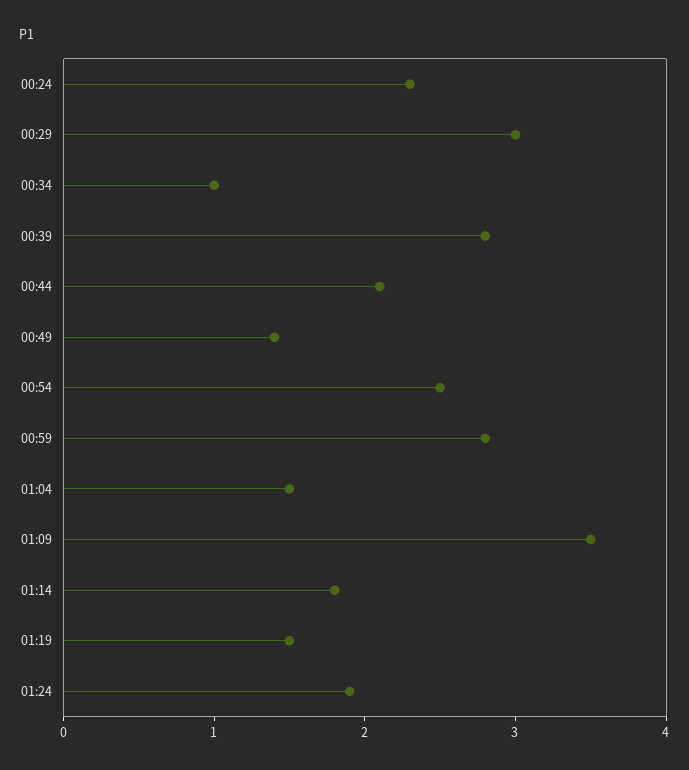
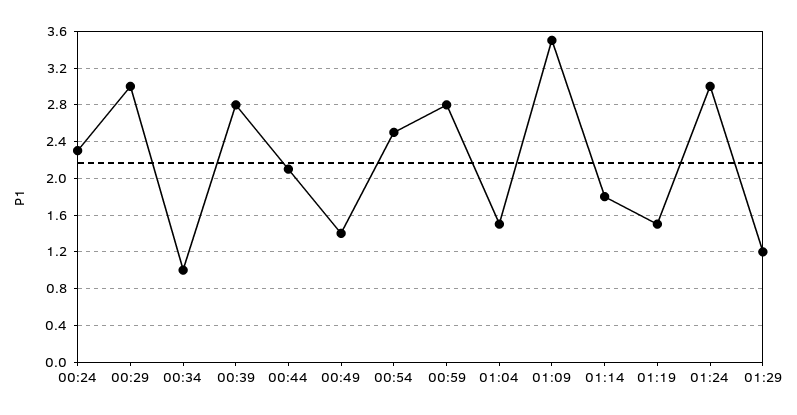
01:24: 1.9 -> 3
01:29: none -> 1.2

